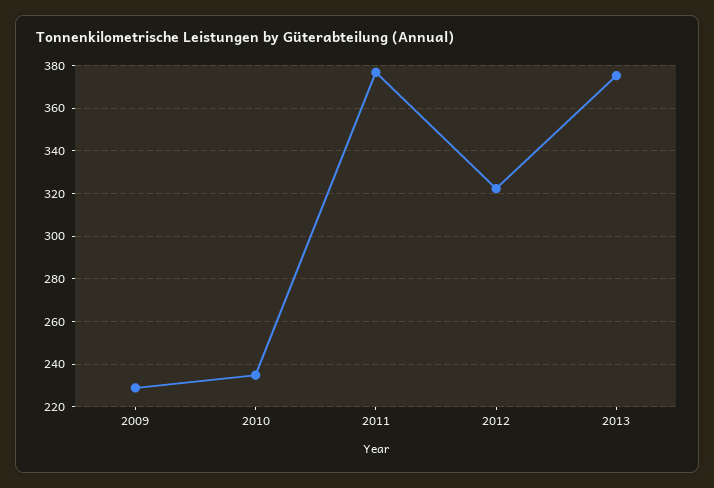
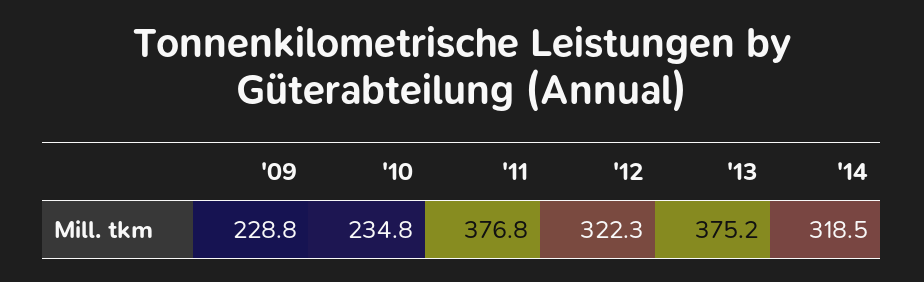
'14: none -> 318.5

